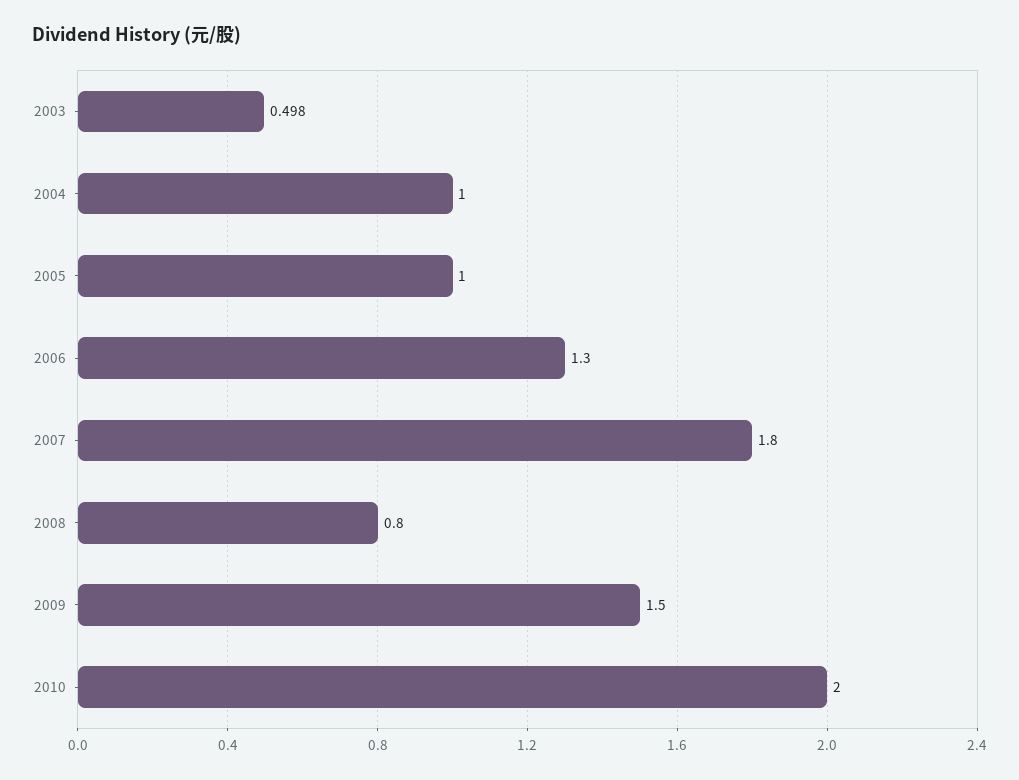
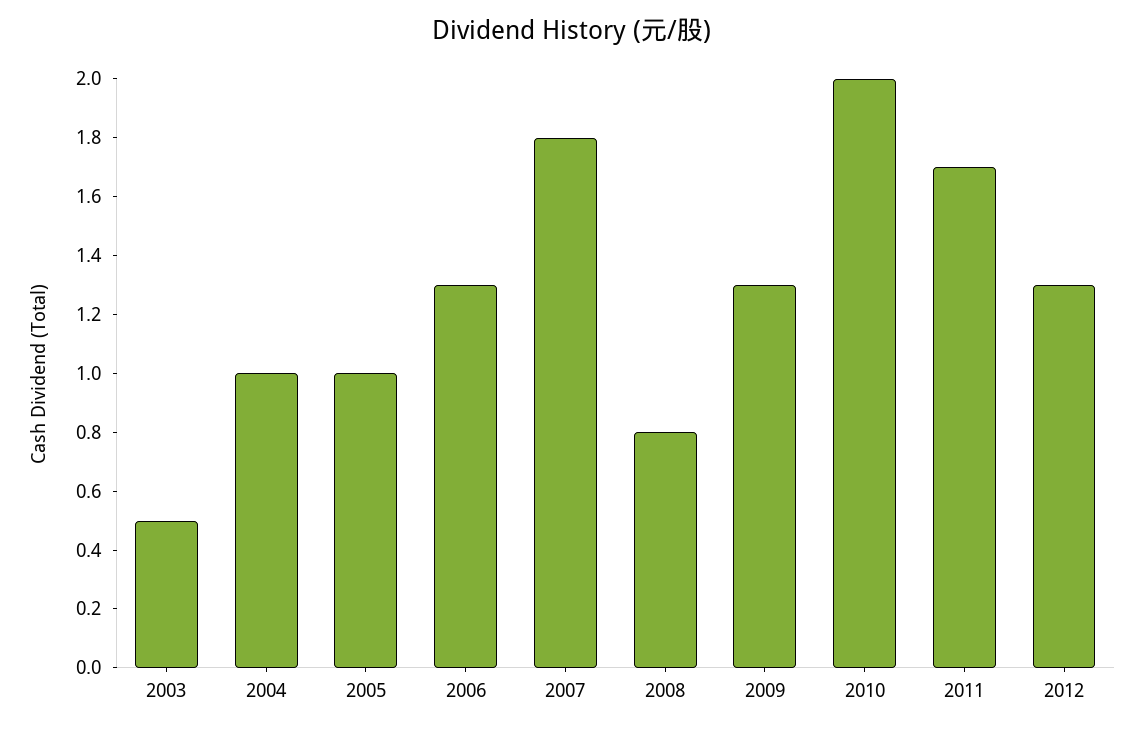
2009: 1.5 -> 1.3
2011: none -> 1.7
2012: none -> 1.3

